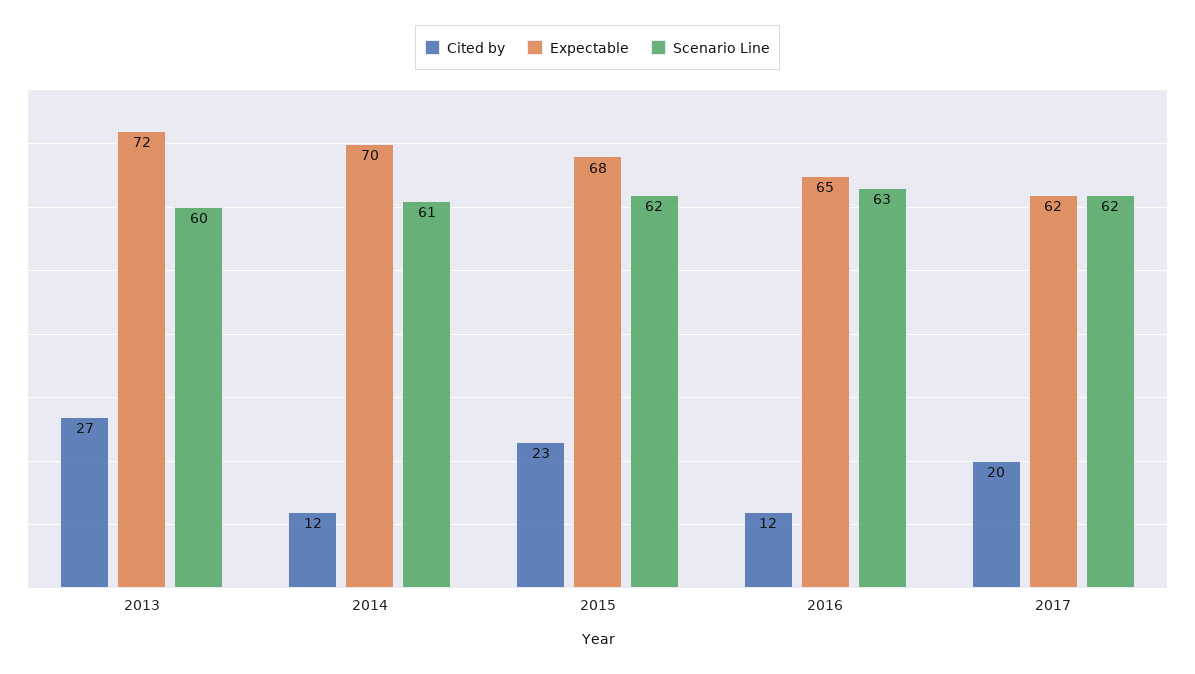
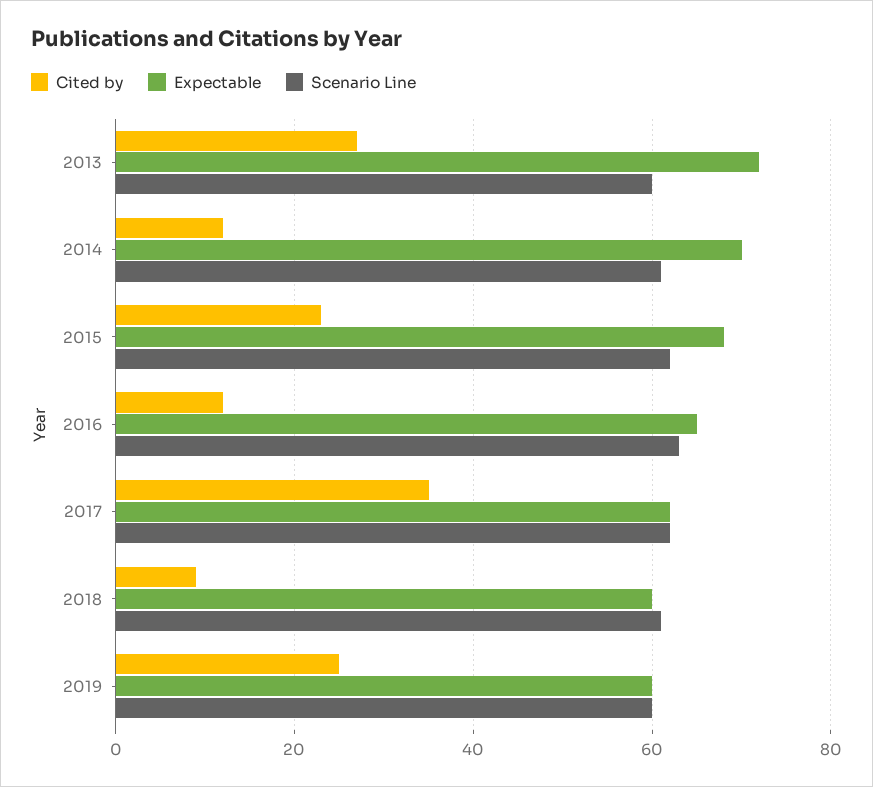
Cited by, 2017: 20 -> 35
Cited by, 2018: none -> 10
Expectable, 2018: none -> 60
Scenario Line, 2018: none -> 60
Cited by, 2019: none -> 25
Expectable, 2019: none -> 60
Scenario Line, 2019: none -> 60

